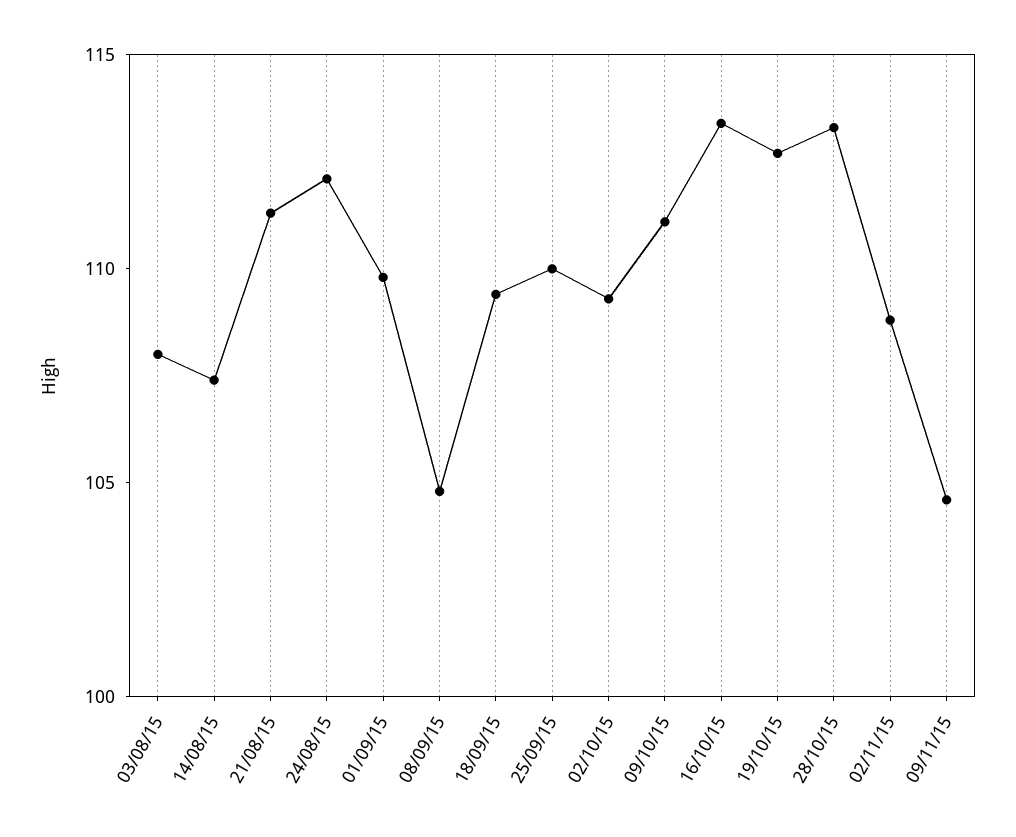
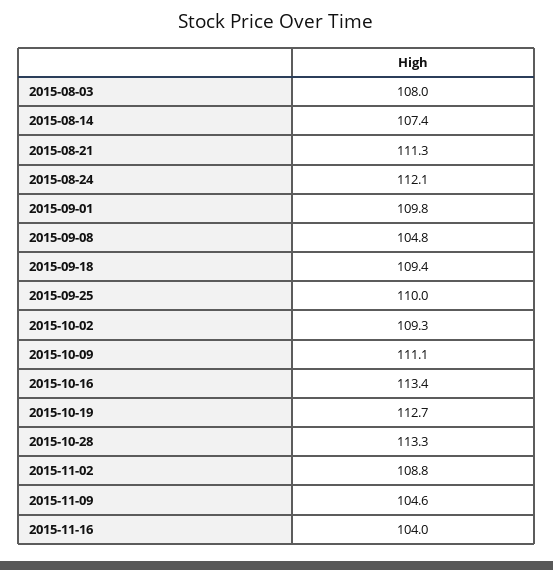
2015-11-16: none -> 104

